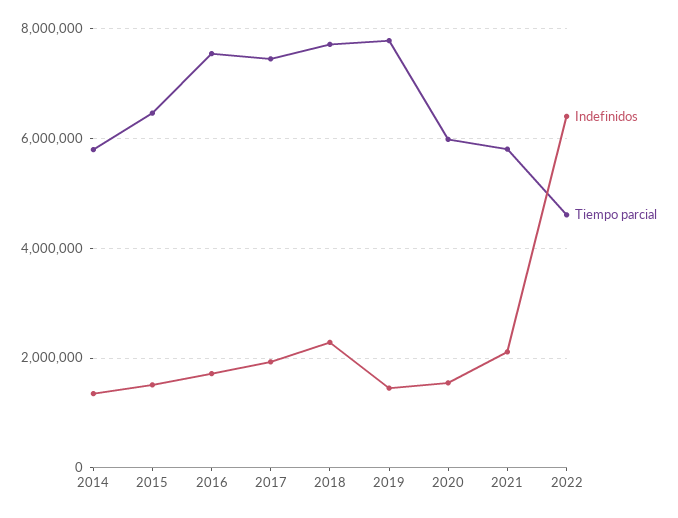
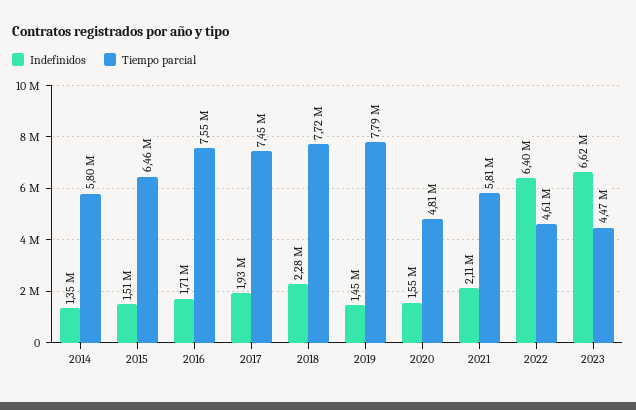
Tiempo parcial, 2020: 6000000 -> 4810000
Indefinidos, 2023: none -> 6620000
Tiempo parcial, 2023: none -> 4470000

